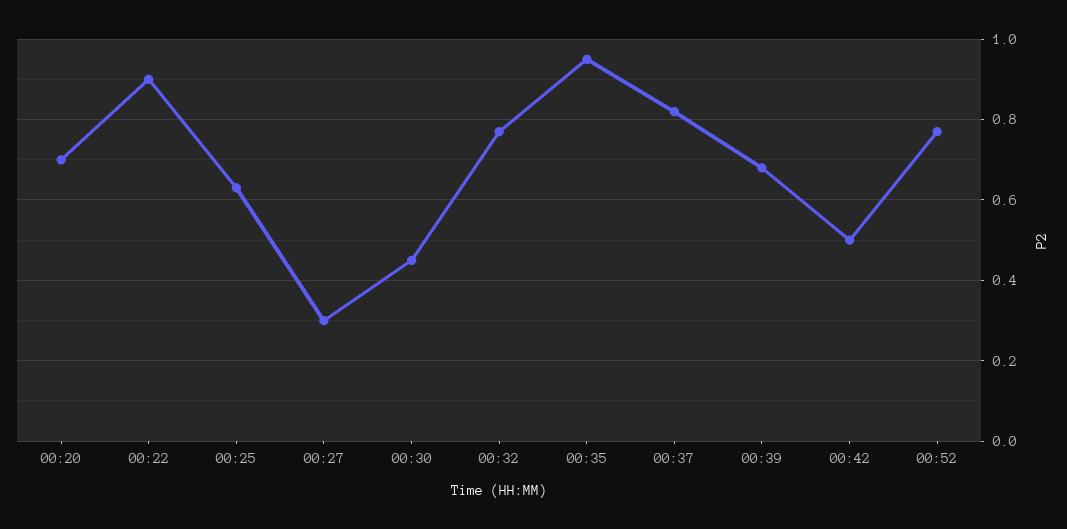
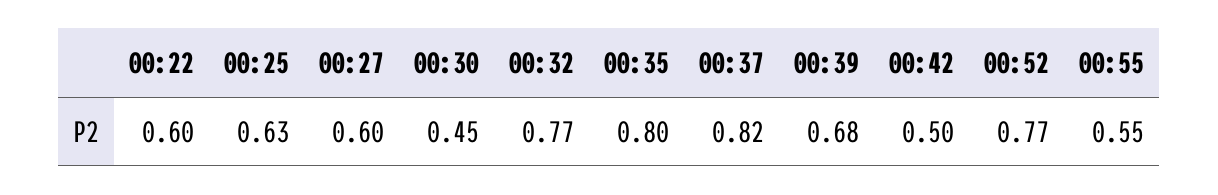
00:20: 0.7 -> none
00:22: 0.9 -> 0.6
00:27: 0.3 -> 0.6
00:35: 0.95 -> 0.8
00:55: none -> 0.55

